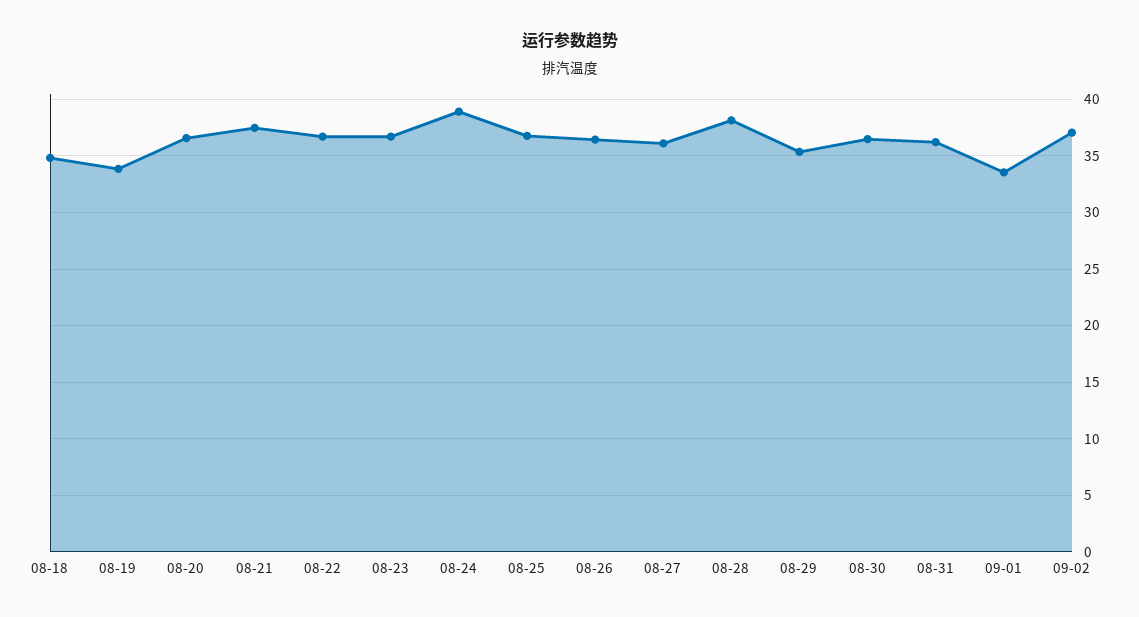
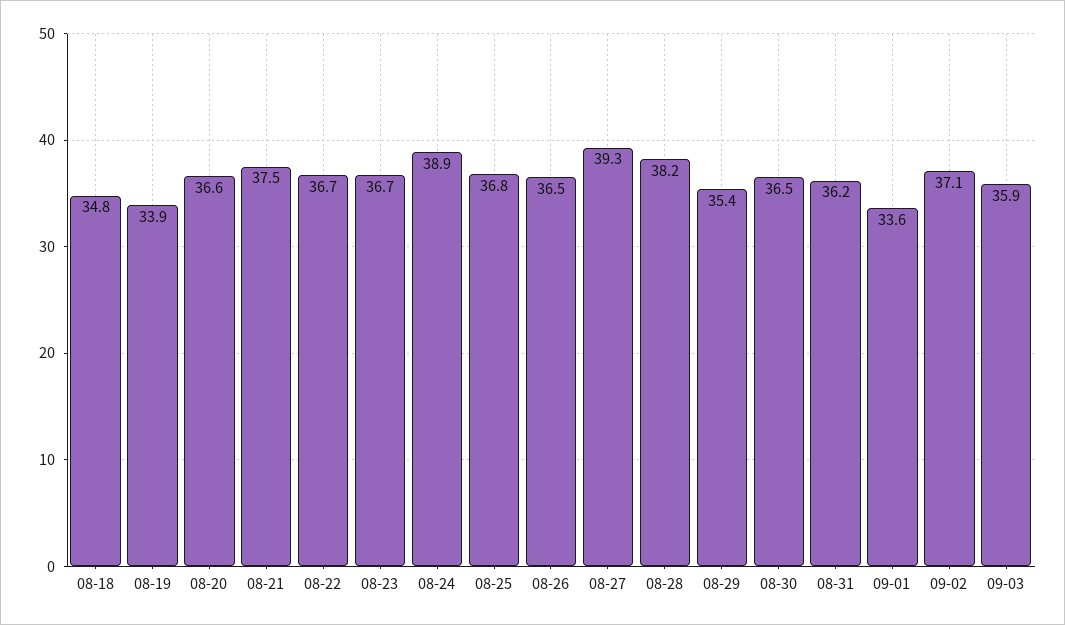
08-27: 36 -> 39.3
09-03: none -> 35.9

